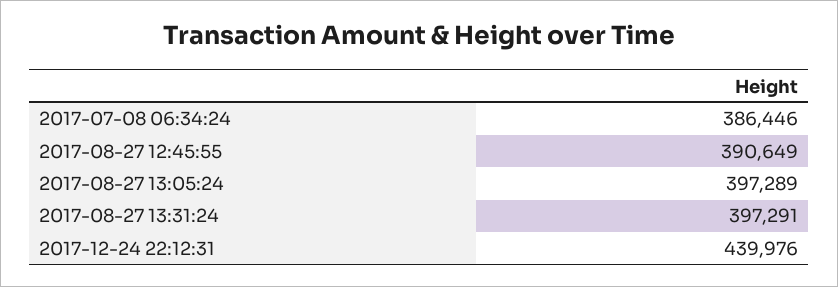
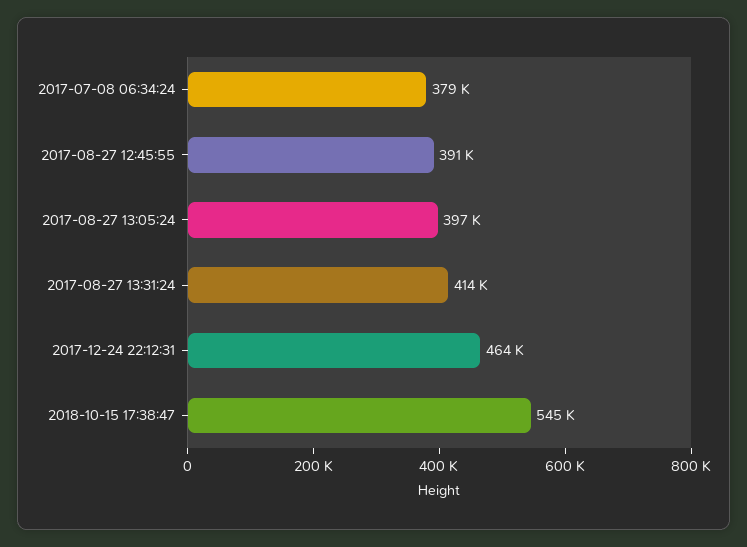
2017-07-08 06:34:24: 386446 -> 379000
2017-08-27 13:31:24: 397291 -> 414000
2017-12-24 22:12:31: 439976 -> 464000
2018-10-15 17:38:47: none -> 545000

